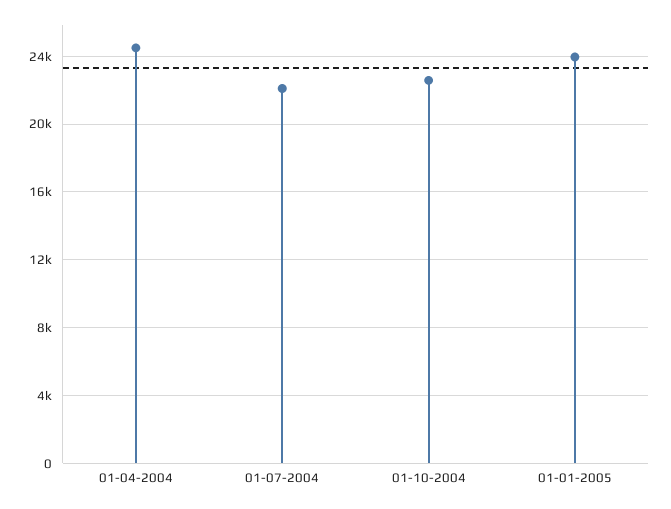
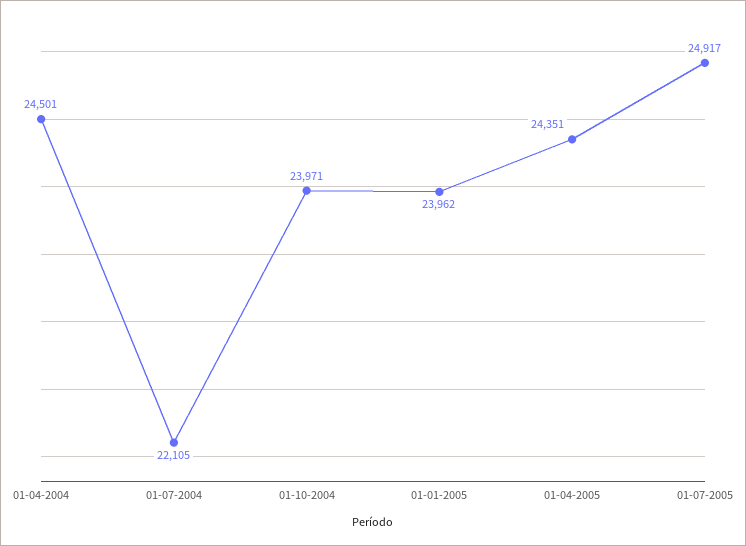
01-10-2004: 22500 -> 23971
01-04-2005: none -> 24351
01-07-2005: none -> 24917

